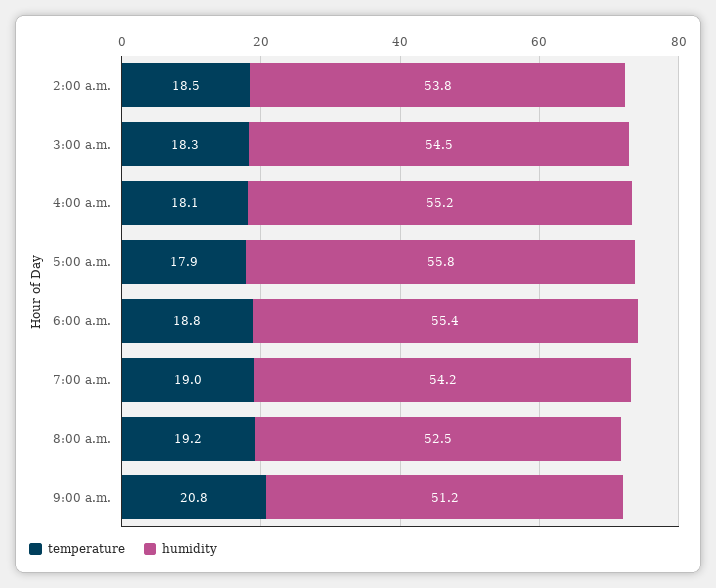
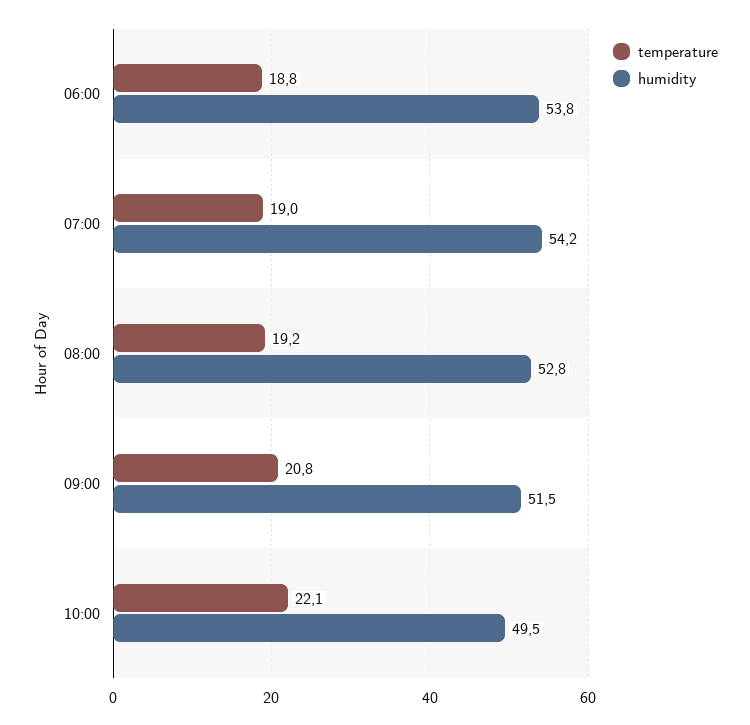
temperature, 2:00 a.m.: 18.5 -> none
humidity, 2:00 a.m.: 53.8 -> none
temperature, 3:00 a.m.: 18.3 -> none
humidity, 3:00 a.m.: 54.5 -> none
temperature, 4:00 a.m.: 18.1 -> none
humidity, 4:00 a.m.: 55.2 -> none
temperature, 5:00 a.m.: 17.9 -> none
humidity, 5:00 a.m.: 55.8 -> none
humidity, 6:00 a.m.: 55.4 -> 53.8
humidity, 8:00 a.m.: 52.5 -> 52.8
humidity, 9:00 a.m.: 51.2 -> 51.5
temperature, 10:00: none -> 22.1
humidity, 10:00: none -> 49.5

